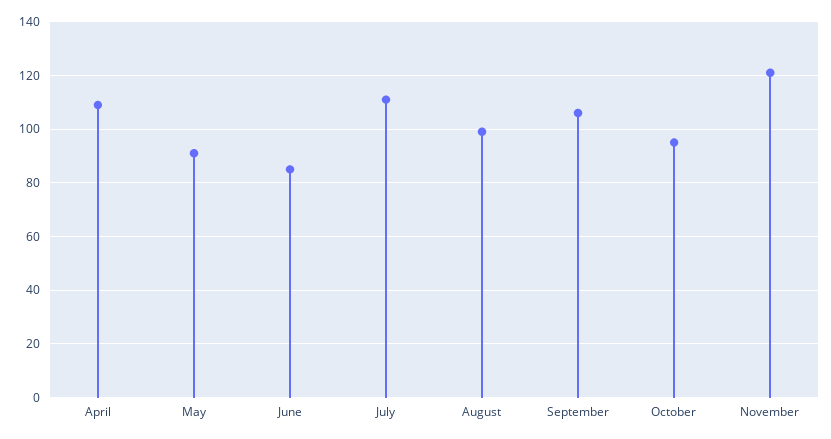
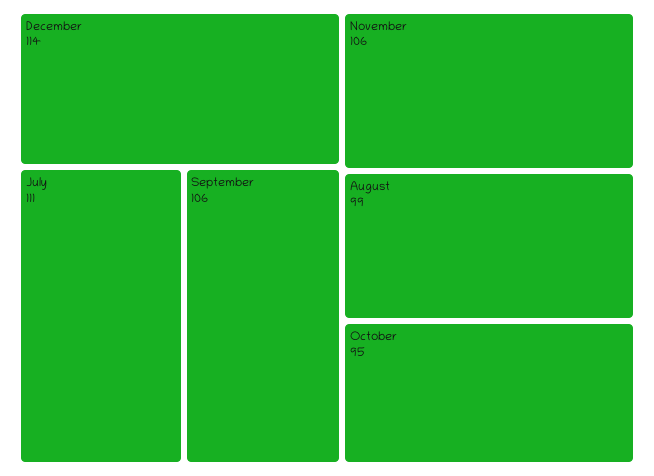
April: 110 -> none
May: 90 -> none
June: 85 -> none
November: 120 -> 106
December: none -> 114

